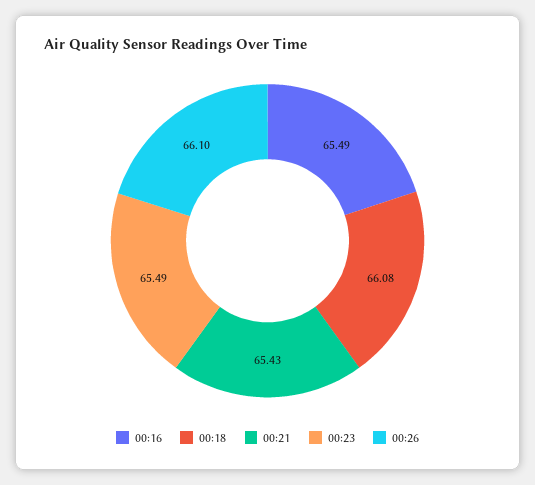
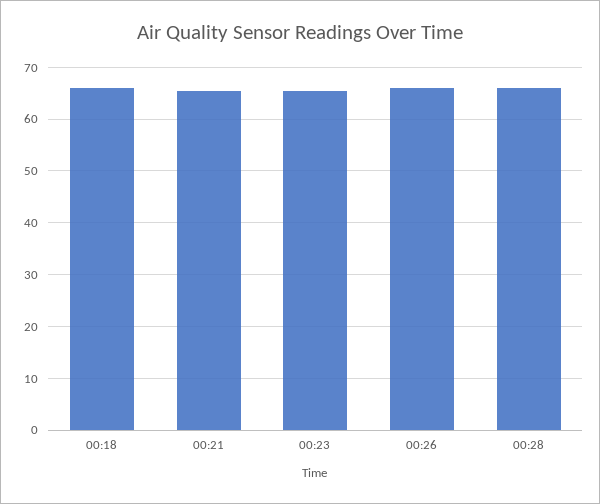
00:16: 65.49 -> none
00:28: none -> 66

